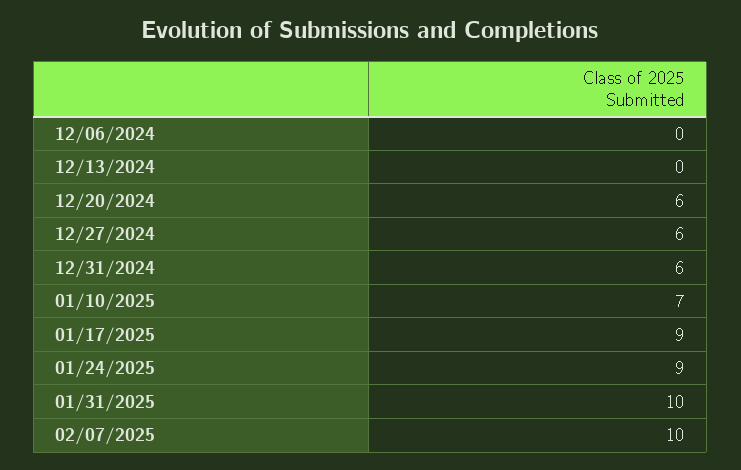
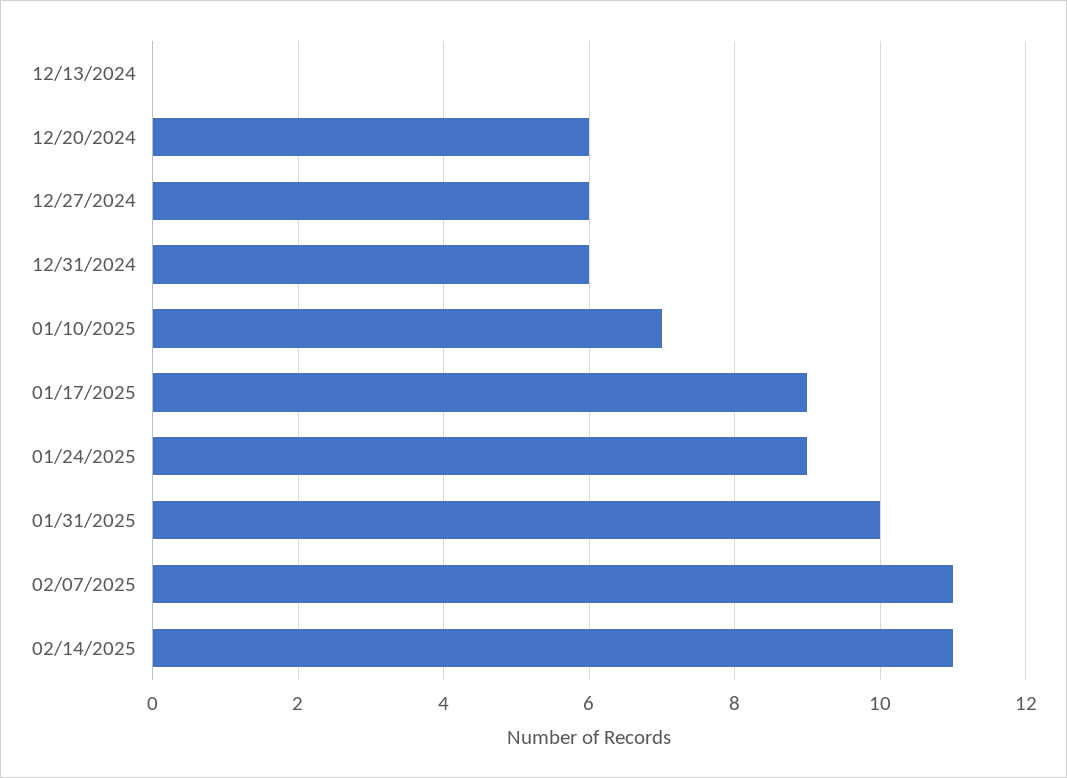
12/06/2024: 0 -> none
02/07/2025: 10 -> 11
02/14/2025: none -> 11

